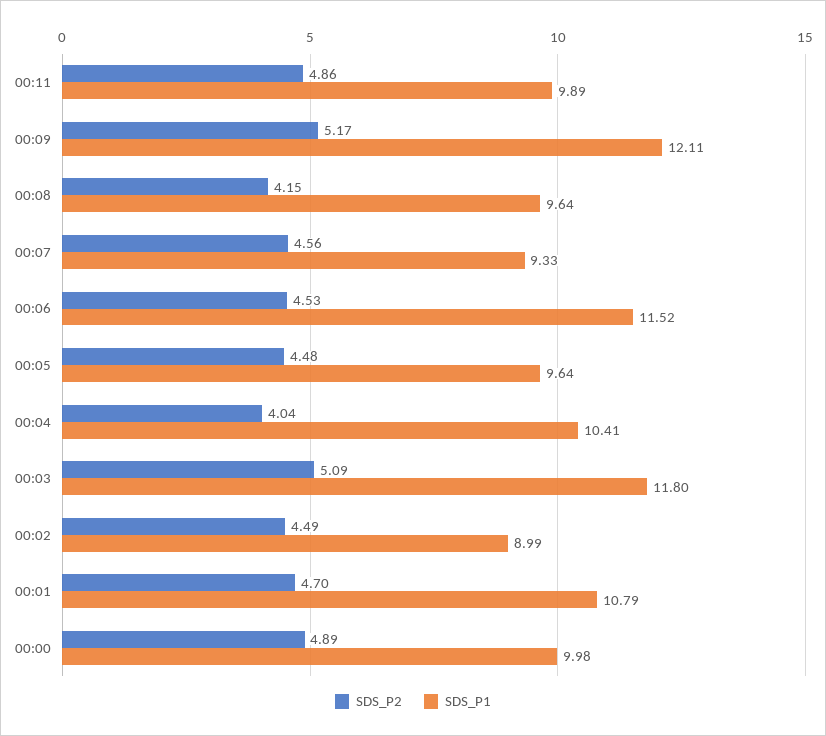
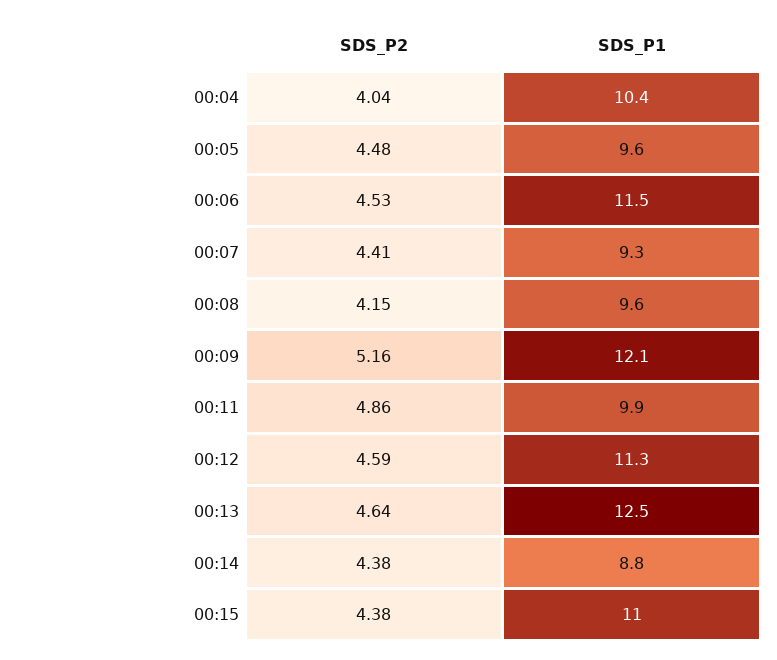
SDS_P2, 00:09: 5.17 -> 5.16
SDS_P2, 00:07: 4.56 -> 4.41
SDS_P2, 00:03: 5.09 -> none
SDS_P1, 00:03: 11.8 -> none
SDS_P2, 00:02: 4.49 -> none
SDS_P1, 00:02: 8.99 -> none
SDS_P2, 00:01: 4.7 -> none
SDS_P1, 00:01: 10.79 -> none
SDS_P2, 00:00: 4.89 -> none
SDS_P1, 00:00: 9.98 -> none
SDS_P2, 00:12: none -> 4.59
SDS_P1, 00:12: none -> 11.3
SDS_P2, 00:13: none -> 4.64
SDS_P1, 00:13: none -> 12.5
SDS_P2, 00:14: none -> 4.38
SDS_P1, 00:14: none -> 8.8
SDS_P2, 00:15: none -> 4.38
SDS_P1, 00:15: none -> 11

